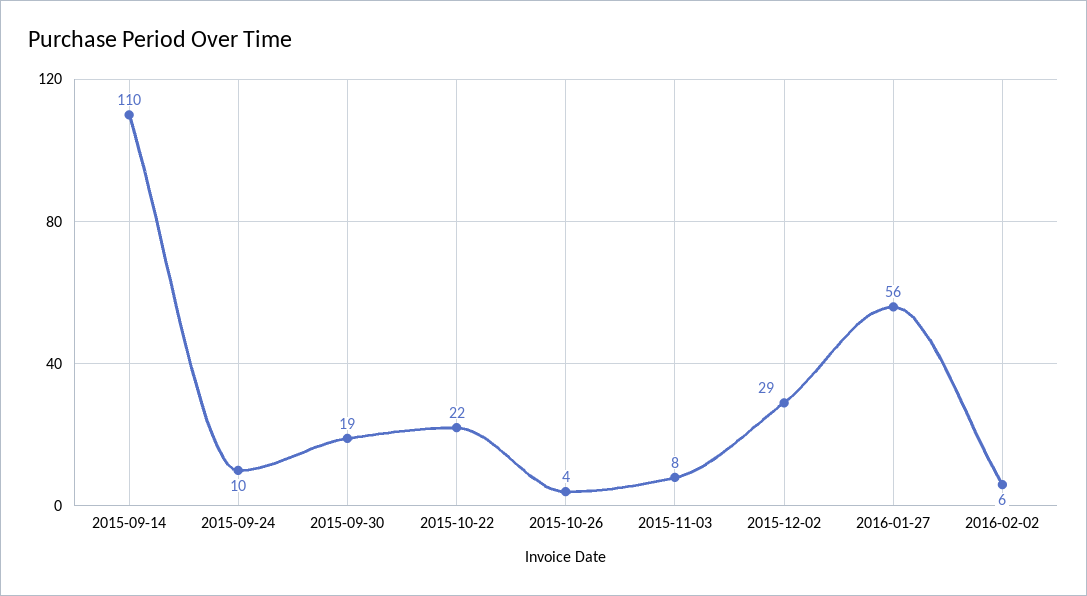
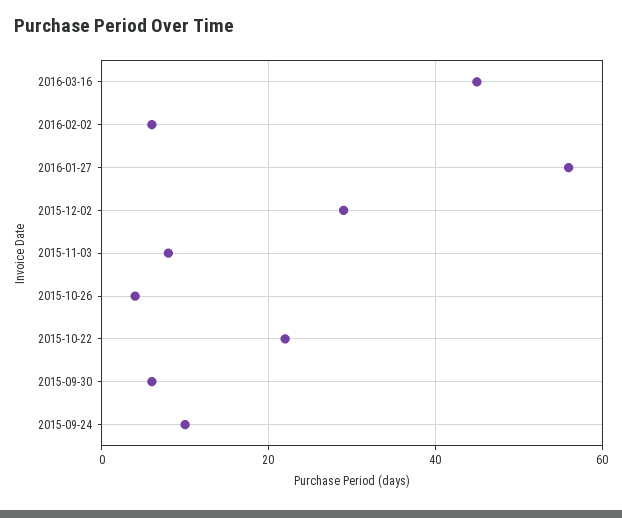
2015-09-14: 110 -> none
2015-09-30: 19 -> 5
2016-03-16: none -> 45

